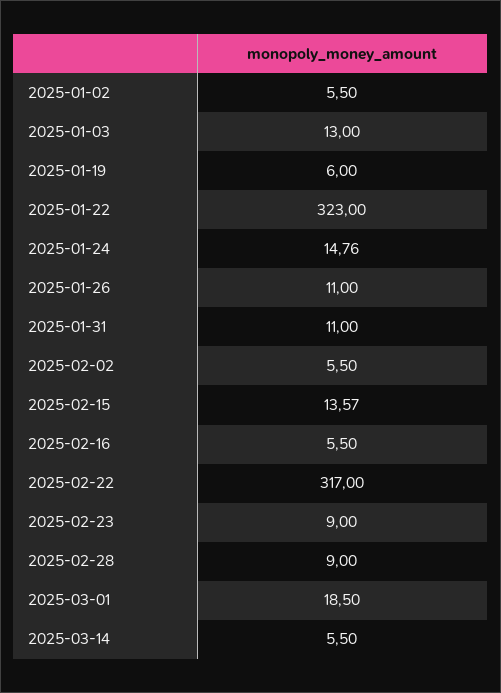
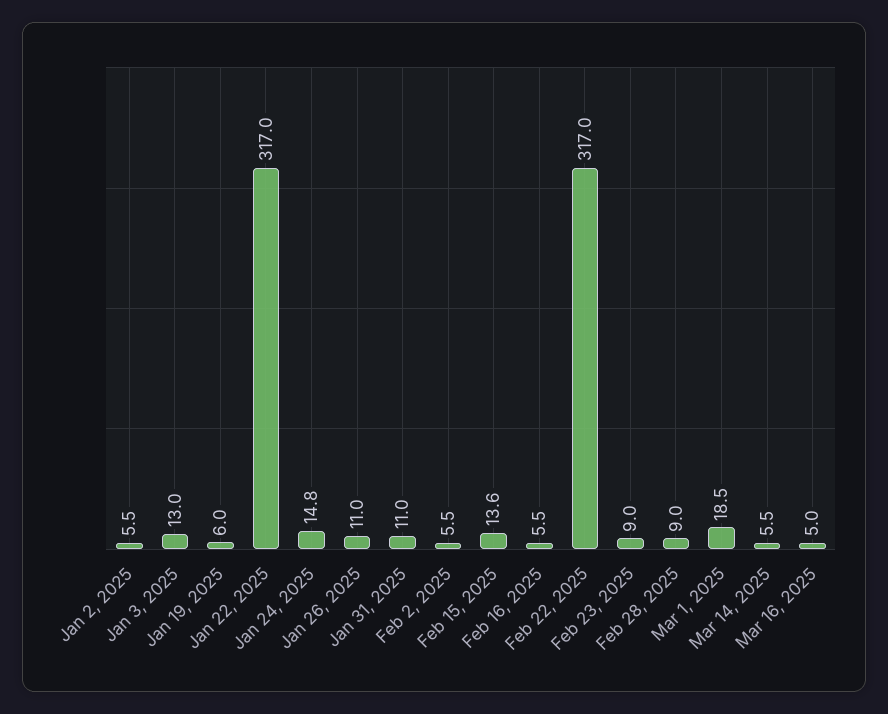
2025-01-22: 323 -> 317
Mar 16, 2025: none -> 5

